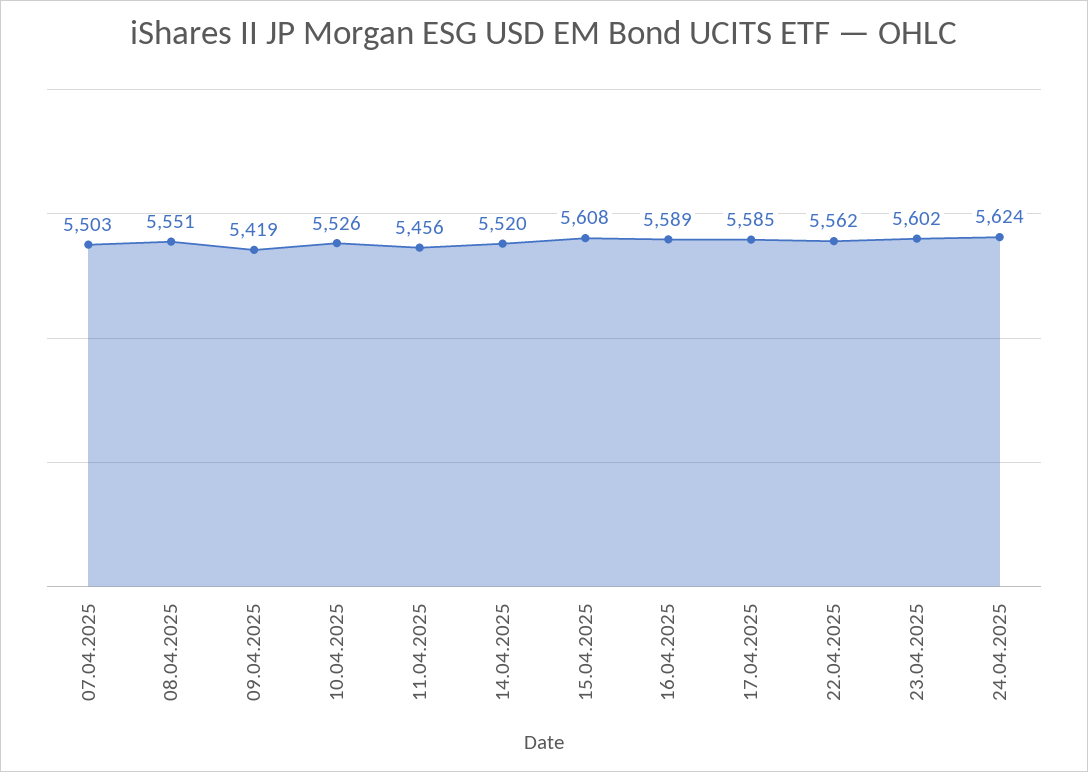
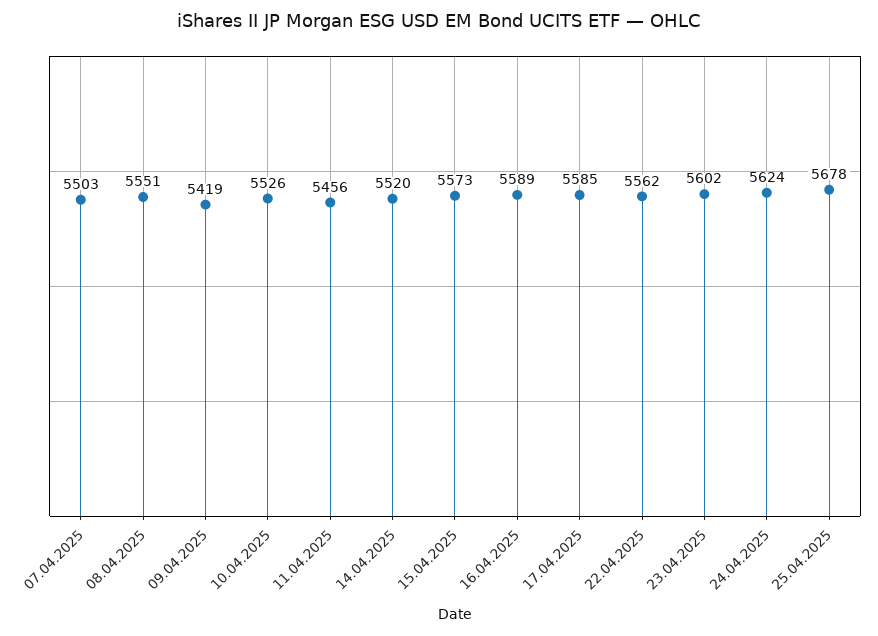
15.04.2025: 5608 -> 5573
25.04.2025: none -> 5678

